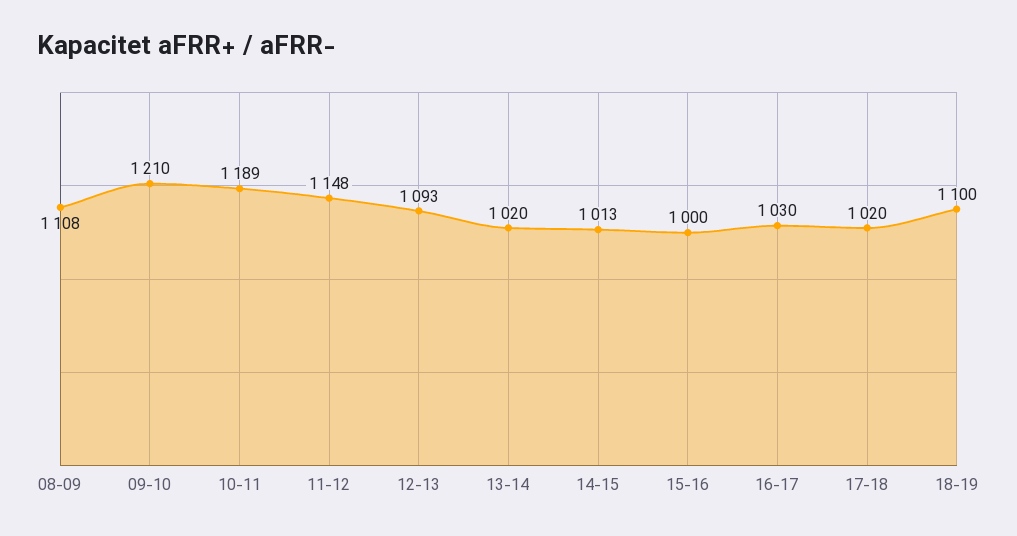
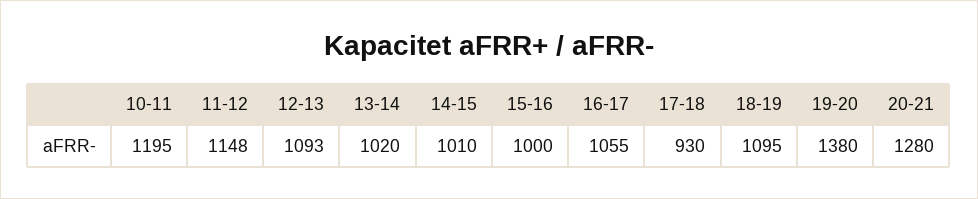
08-09: 1108 -> none
09-10: 1210 -> none
10-11: 1189 -> 1195
14-15: 1013 -> 1010
16-17: 1030 -> 1055
17-18: 1020 -> 930
18-19: 1100 -> 1095
19-20: none -> 1380
20-21: none -> 1280

